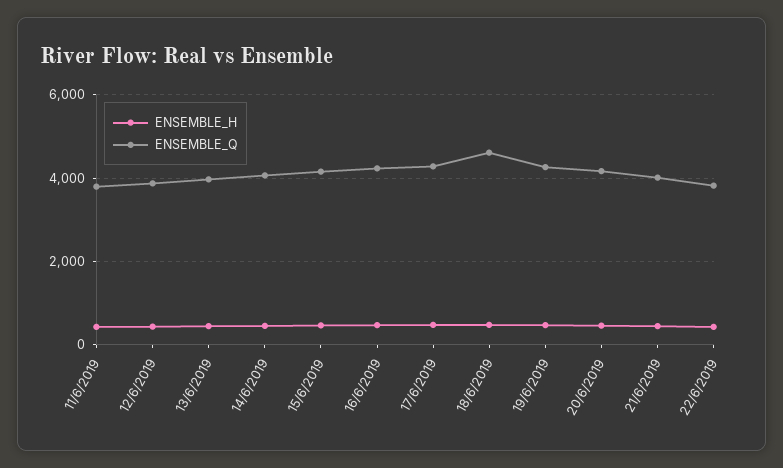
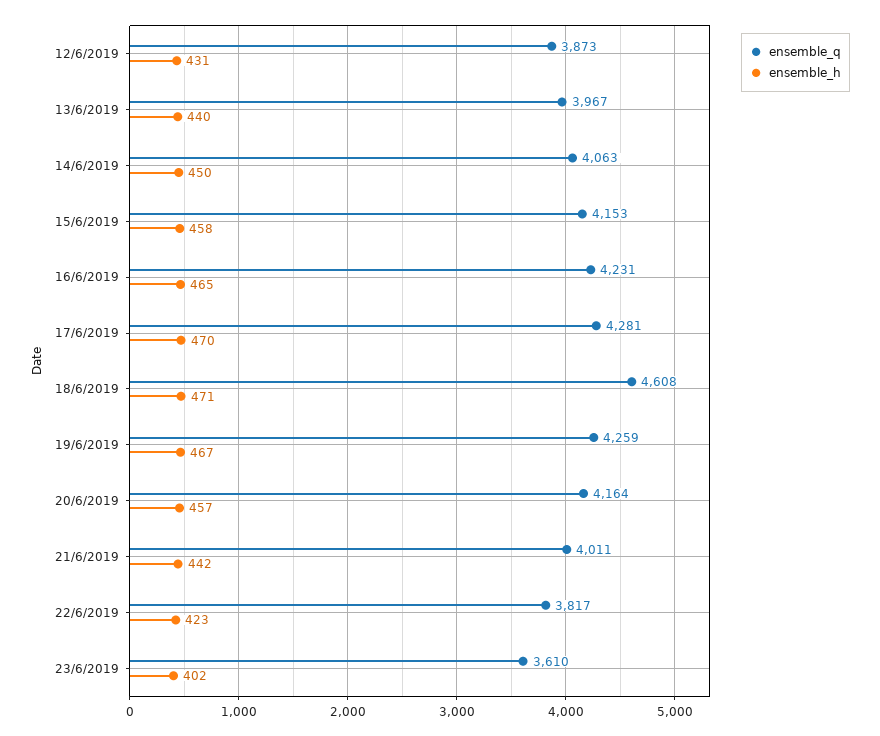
ENSEMBLE_H, 11/6/2019: 400 -> none
ENSEMBLE_Q, 11/6/2019: 3800 -> none
ENSEMBLE_Q, 23/6/2019: none -> 3610
ENSEMBLE_H, 23/6/2019: none -> 402

